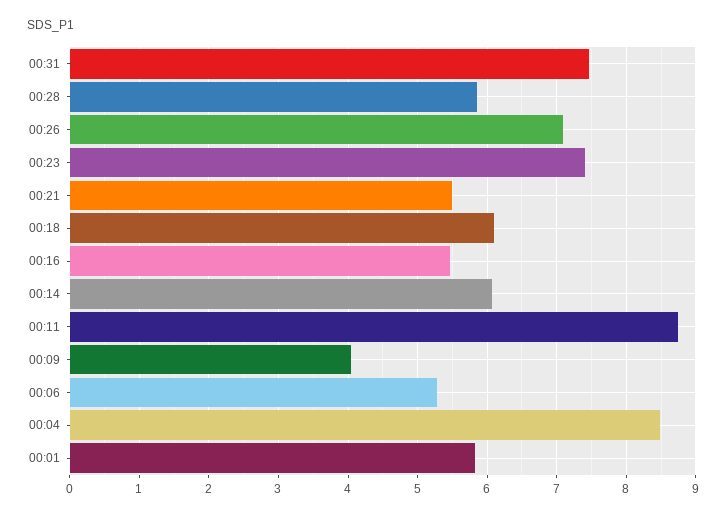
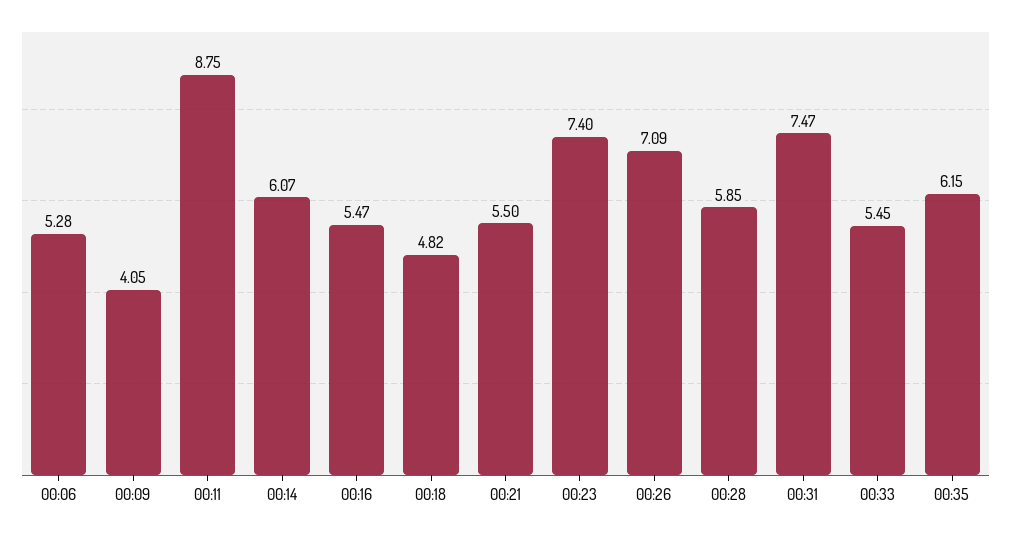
00:18: 6.1 -> 4.82
00:04: 8.5 -> none
00:01: 5.8 -> none
00:33: none -> 5.45
00:35: none -> 6.15

